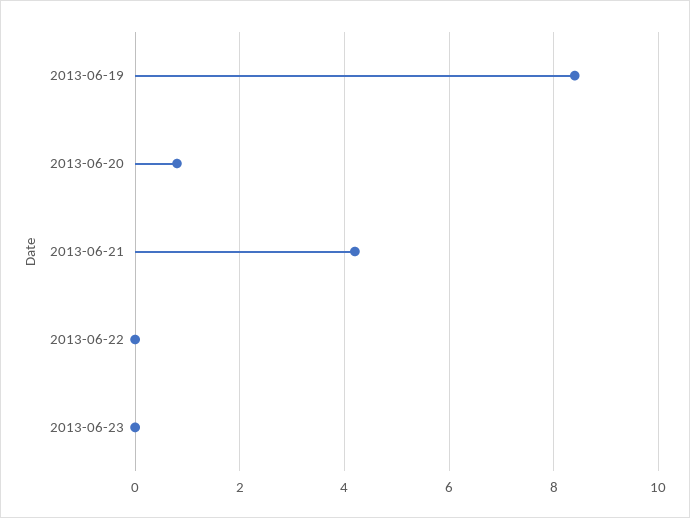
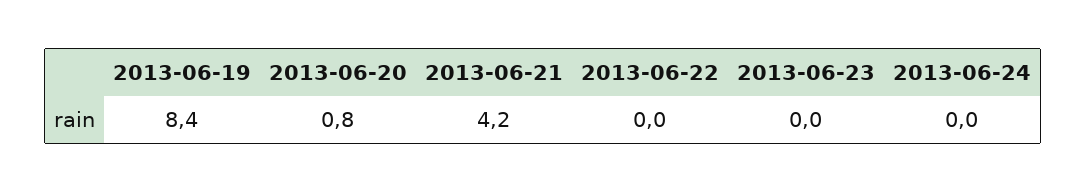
2013-06-24: none -> 0

